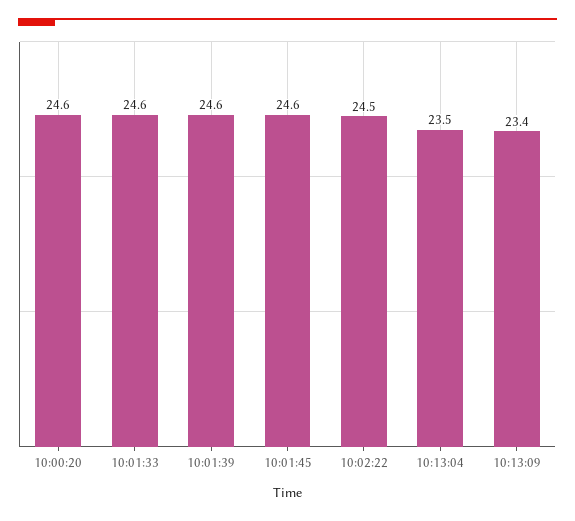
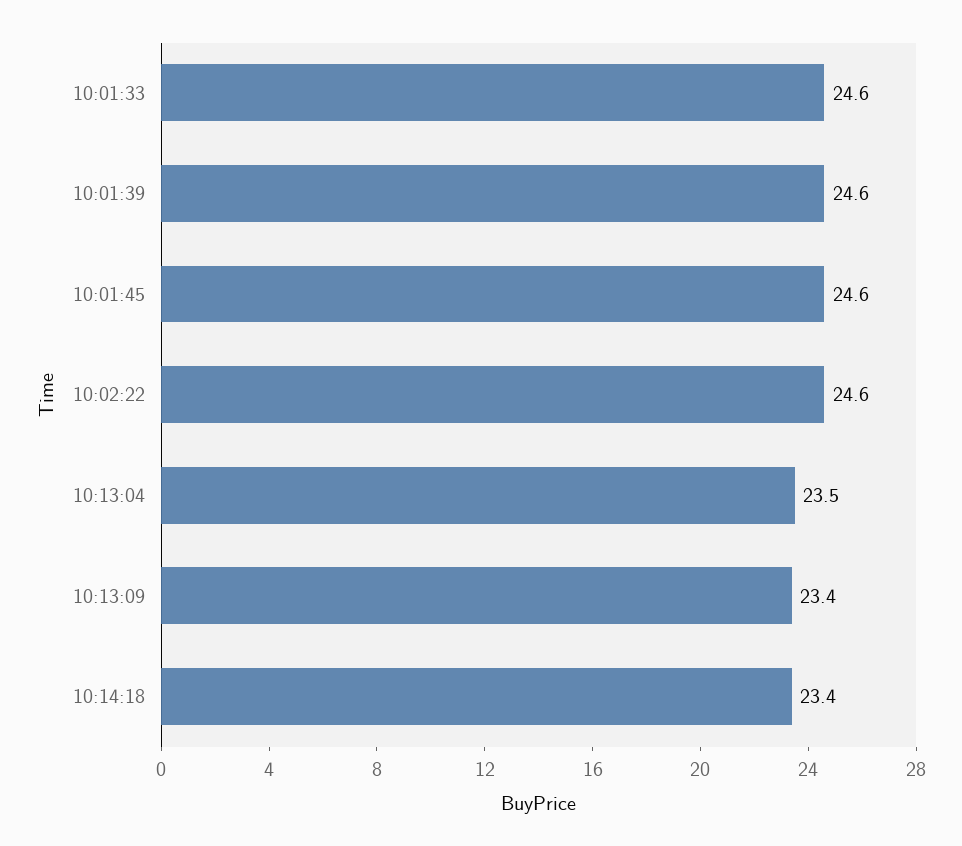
10:00:20: 24.6 -> none
10:02:22: 24.5 -> 24.6
10:14:18: none -> 23.4

